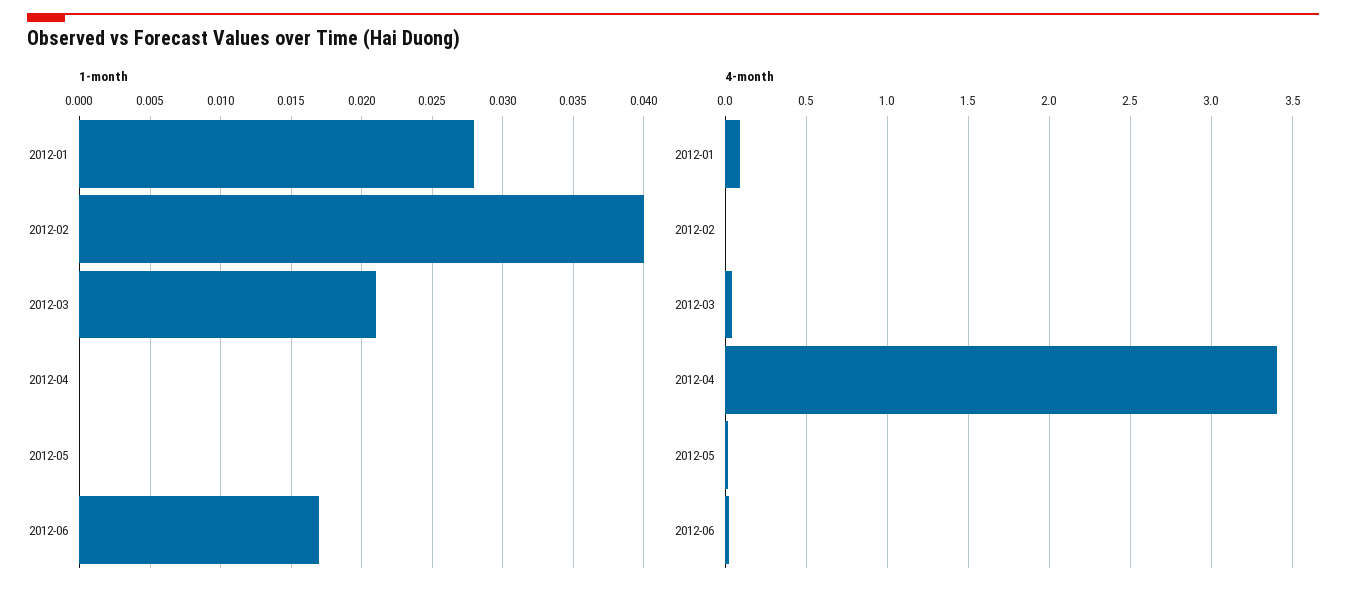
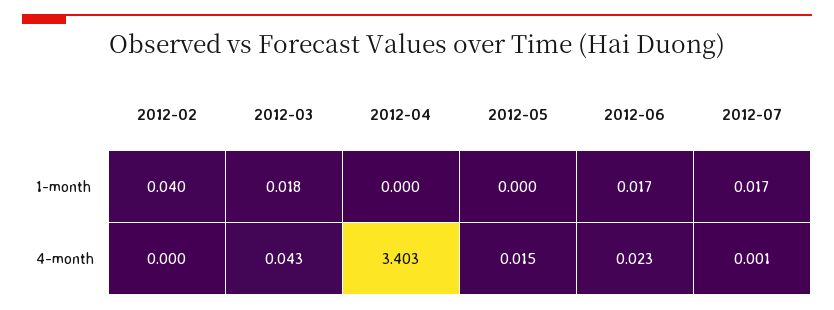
1-month, 2012-01: 0.028 -> none
1-month, 2012-03: 0.021 -> 0.018
4-month, 2012-01: 0.1 -> none
1-month, 2012-07: none -> 0.017
4-month, 2012-07: none -> 0.001

